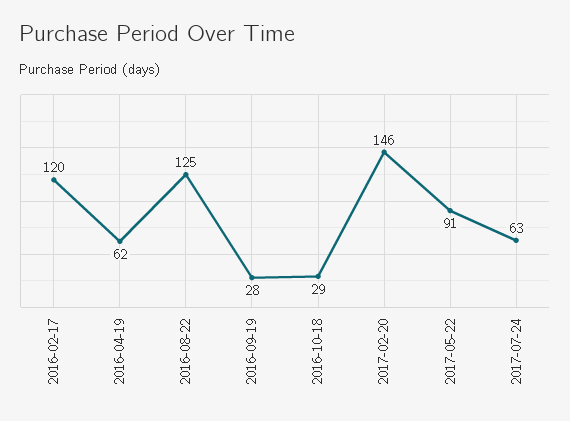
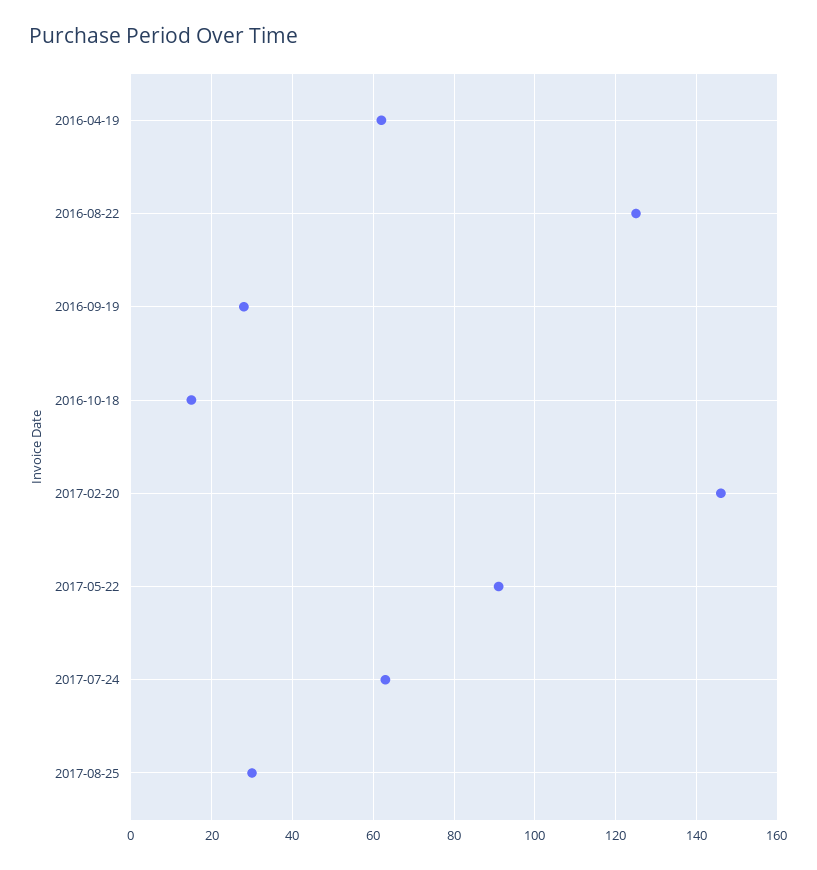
2016-02-17: 120 -> none
2016-10-18: 29 -> 15
2017-08-25: none -> 30

